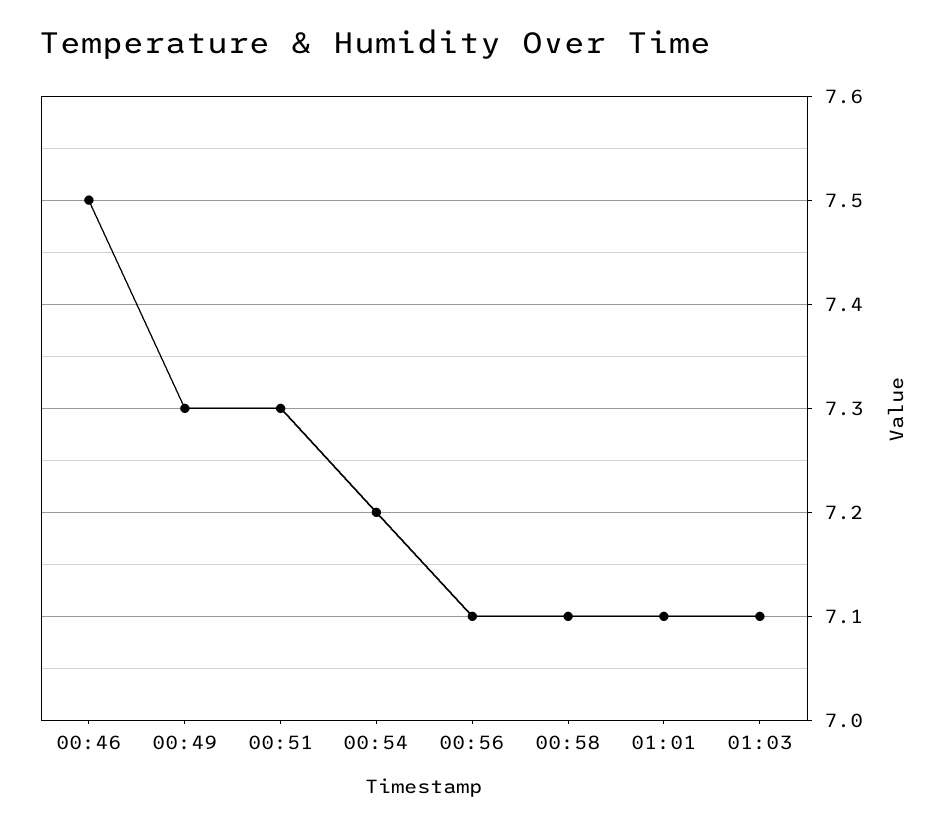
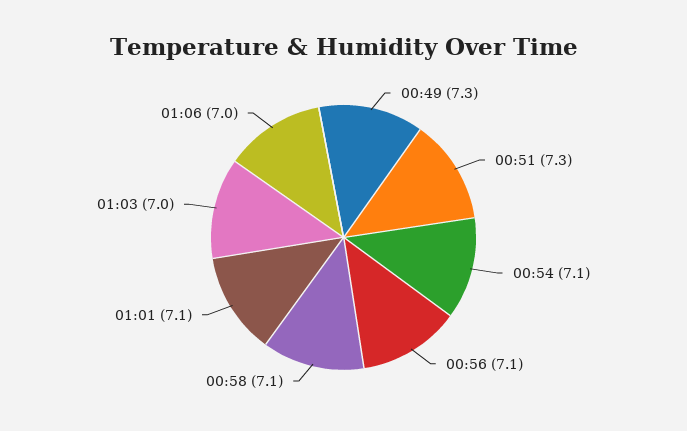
00:46: 7.5 -> none
00:54: 7.2 -> 7.1
01:03: 7.1 -> 7
01:06: none -> 7

